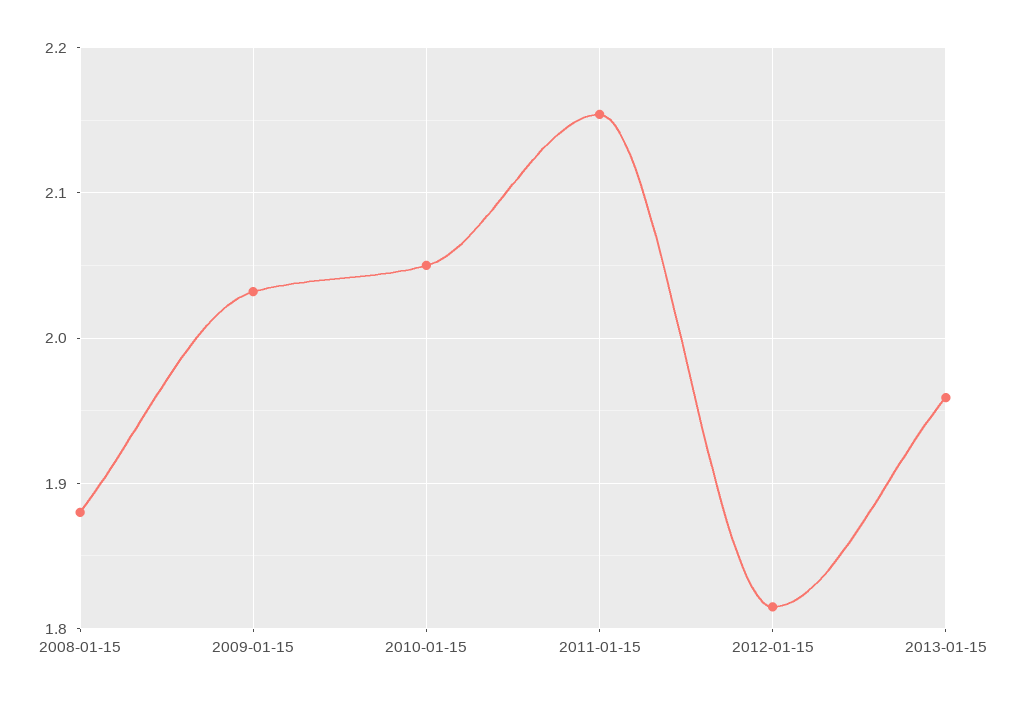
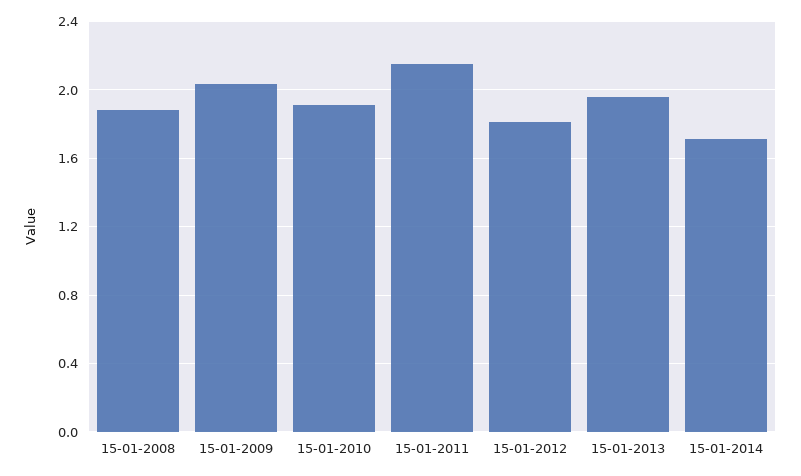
2010-01-15: 2.05 -> 1.9
15-01-2014: none -> 1.7

